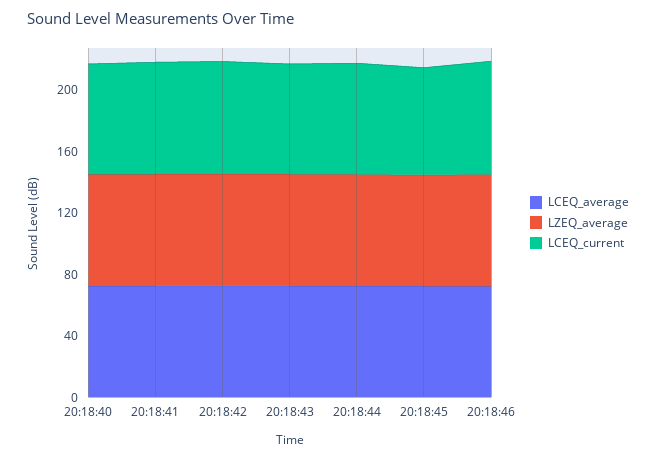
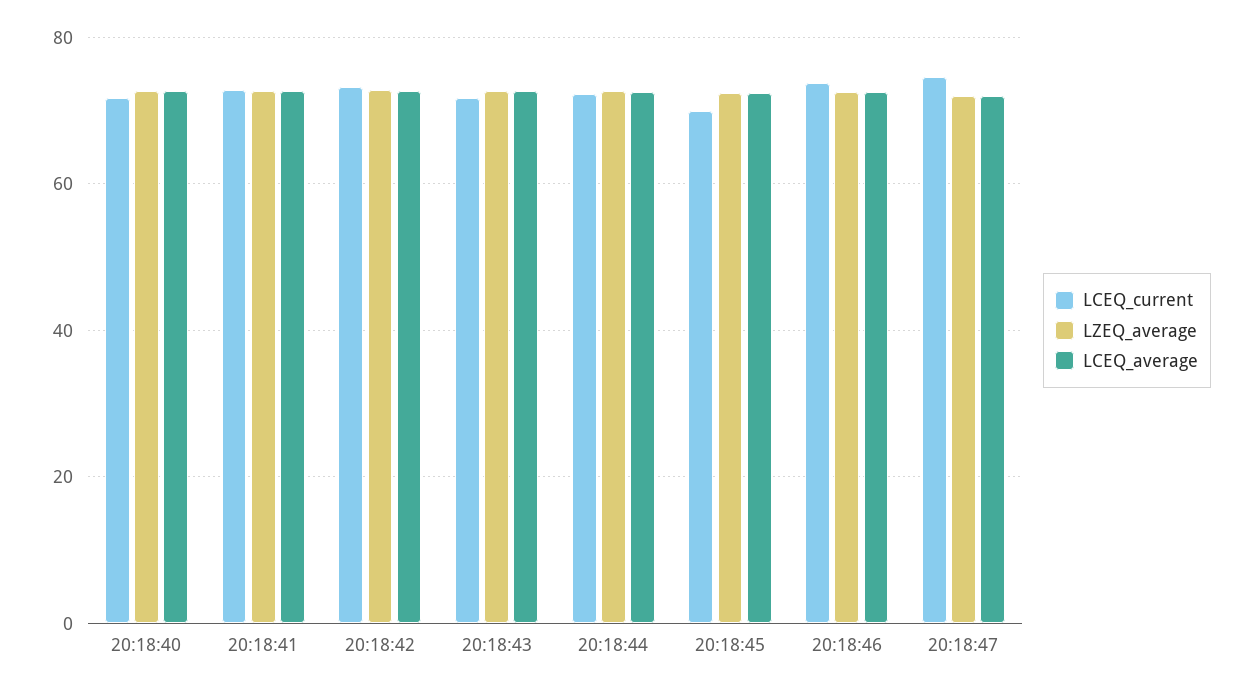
LCEQ_current, 20:18:47: none -> 74
LZEQ_average, 20:18:47: none -> 72
LCEQ_average, 20:18:47: none -> 72

